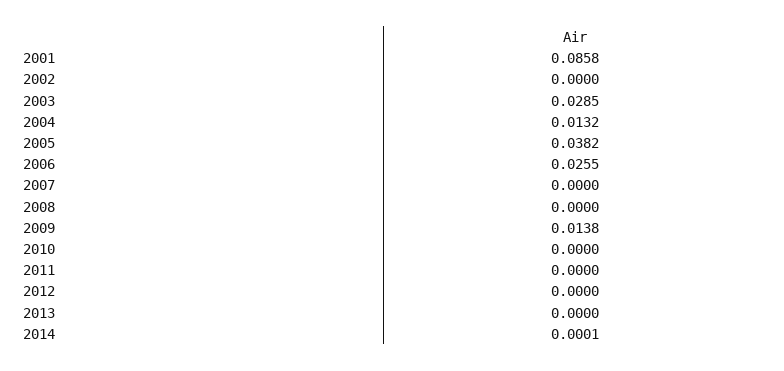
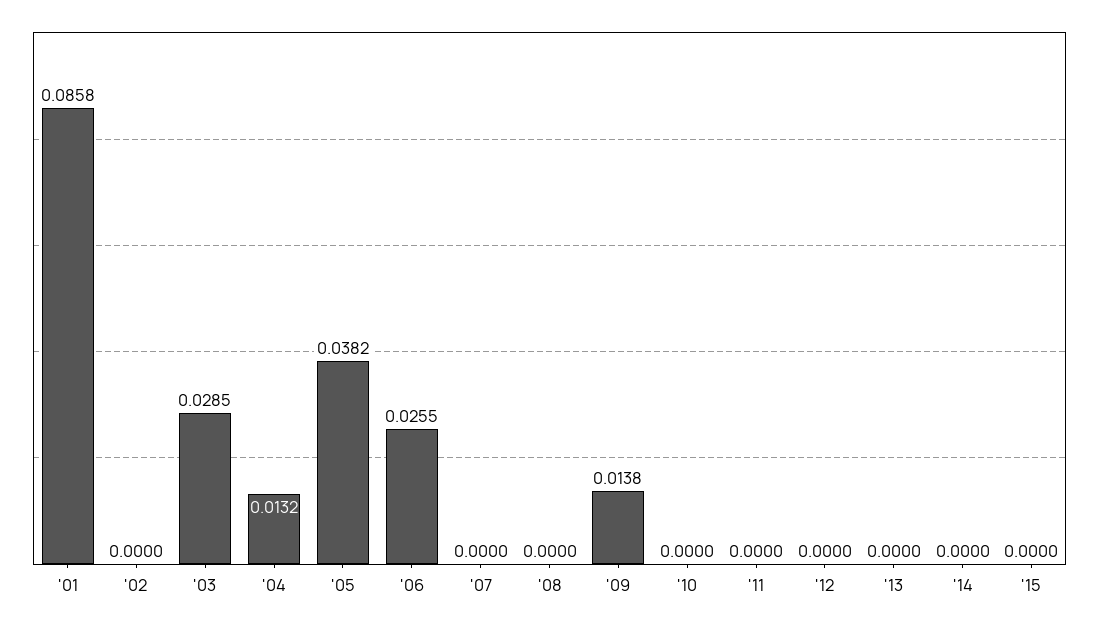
2014: 0.0001 -> 0
'15: none -> 0

